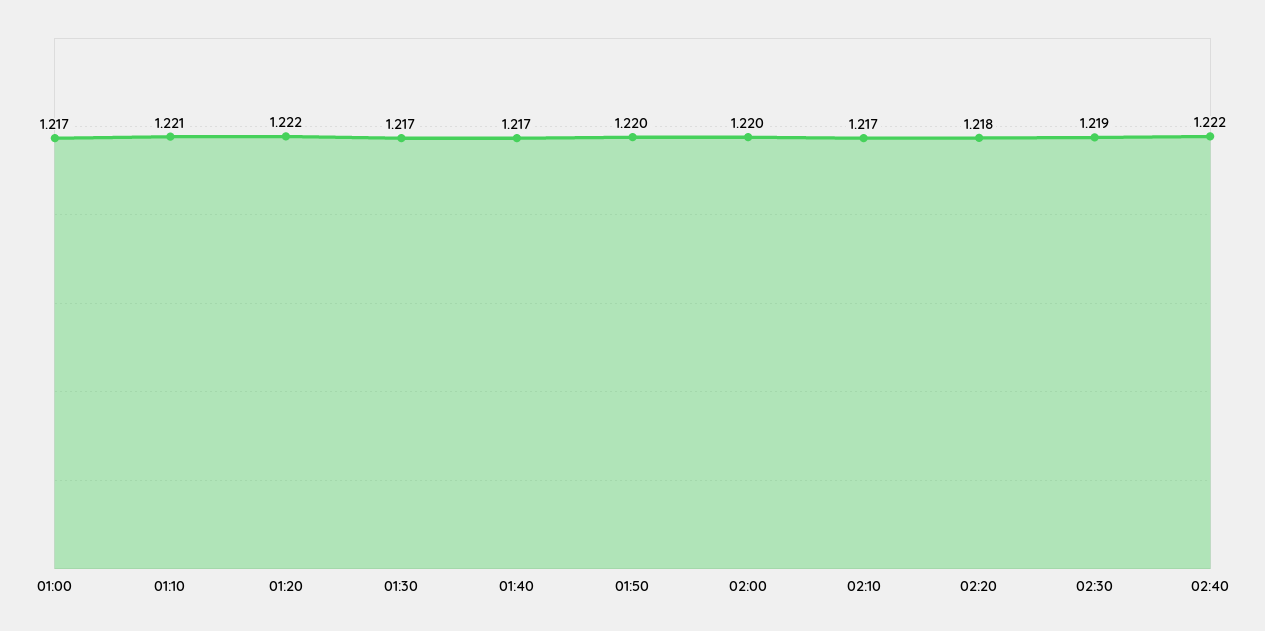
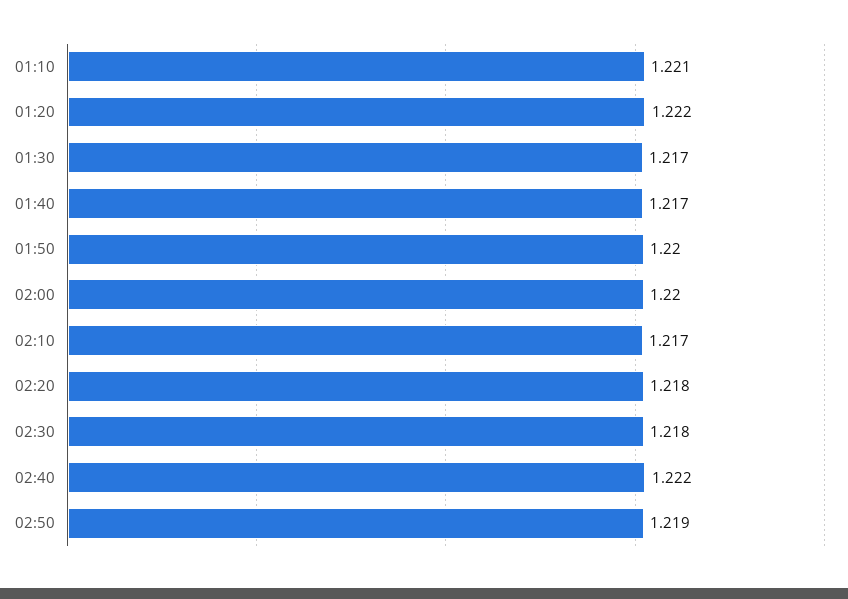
01:00: 1.217 -> none
02:30: 1.219 -> 1.218
02:50: none -> 1.219

